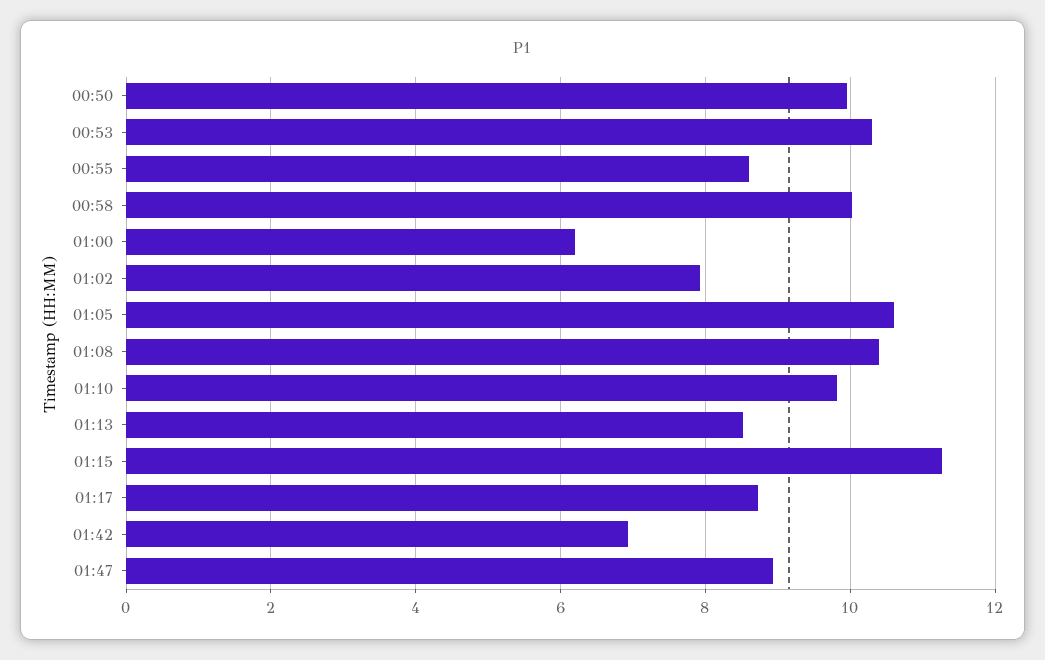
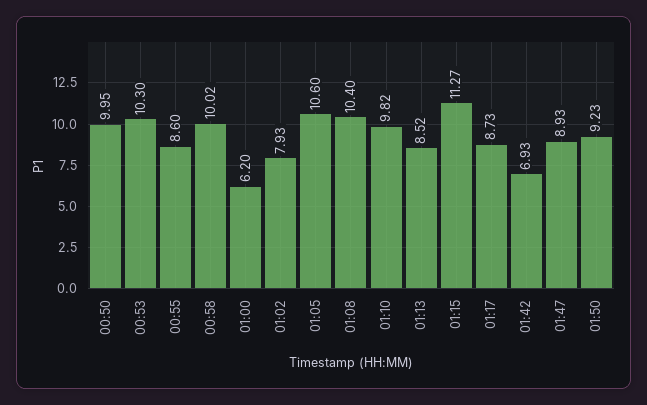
01:50: none -> 9.23

